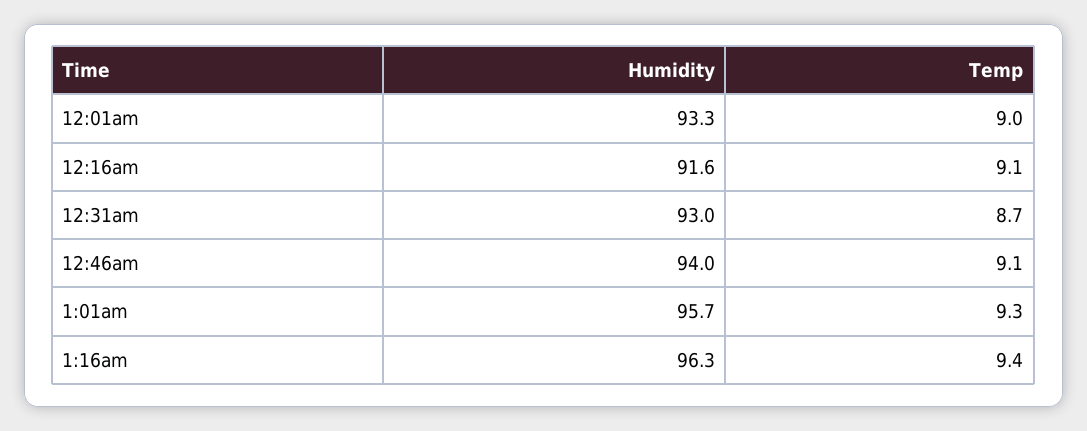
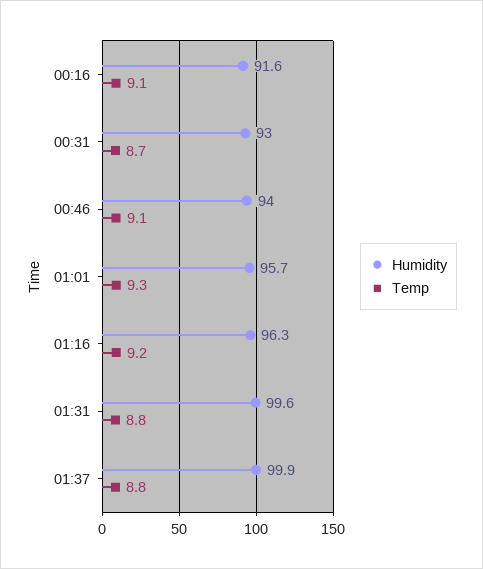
Humidity, 12:01am: 93.3 -> none
Temp, 12:01am: 9 -> none
Temp, 1:16am: 9.4 -> 9.2
Humidity, 01:31: none -> 99.6
Temp, 01:31: none -> 8.8
Humidity, 01:37: none -> 99.9
Temp, 01:37: none -> 8.8

